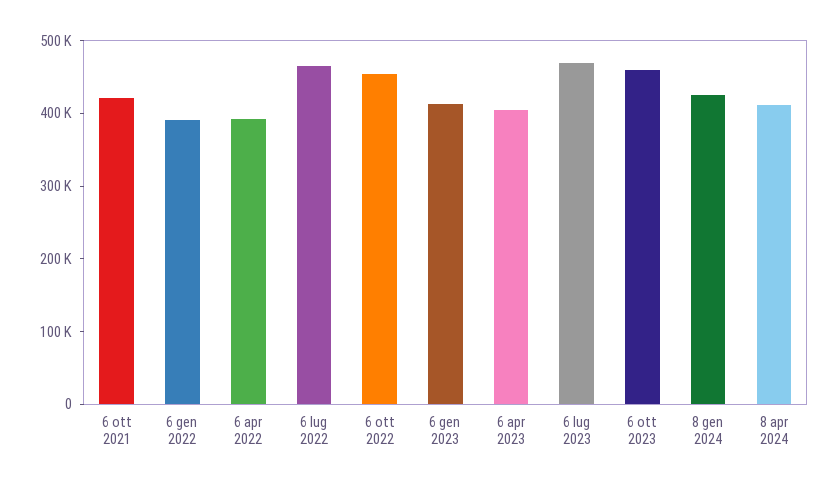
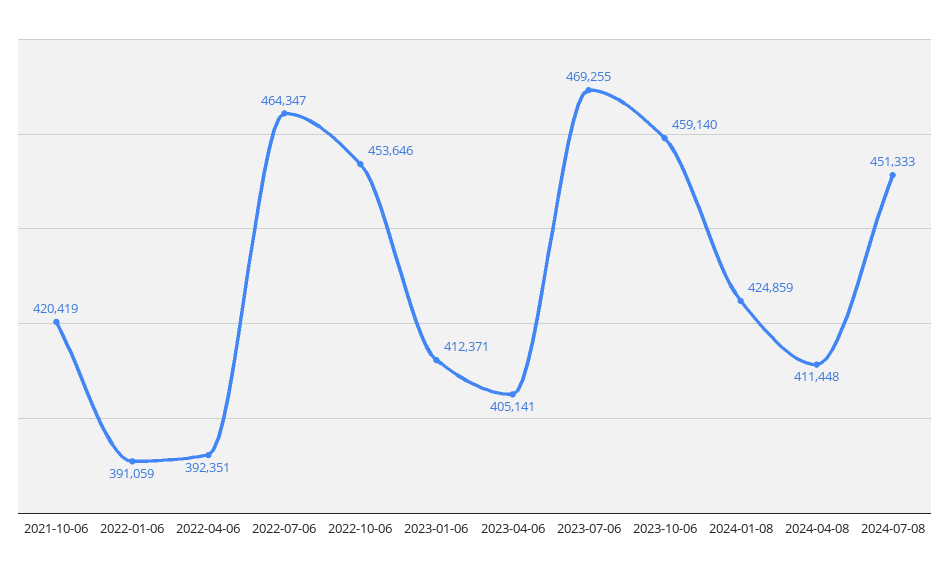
2024-07-08: none -> 451333

